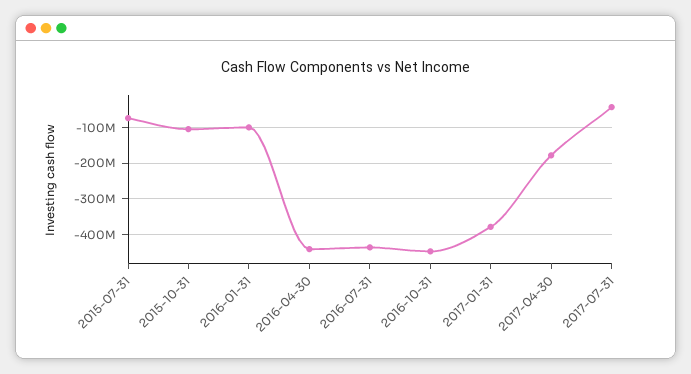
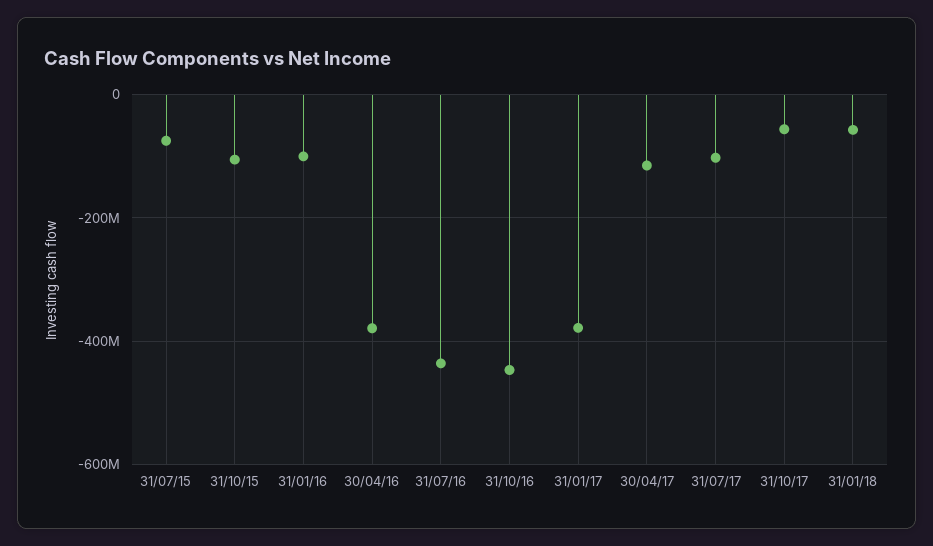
2016-04-30: -440000000 -> -380000000
2017-04-30: -180000000 -> -120000000
2017-07-31: -40000000 -> -100000000
31/10/17: none -> -60000000
31/01/18: none -> -60000000

